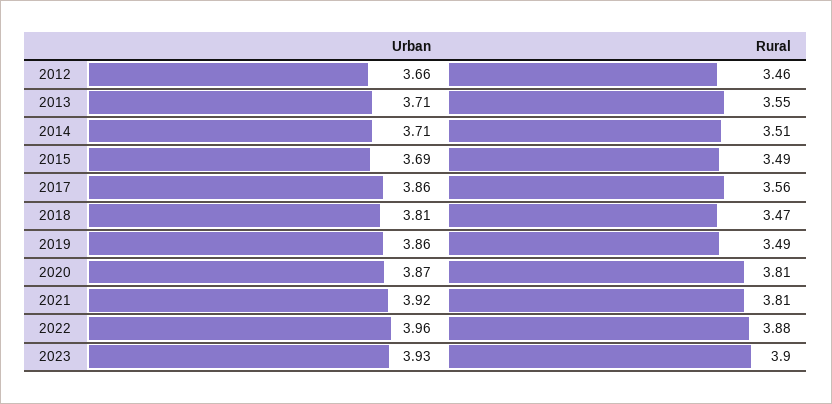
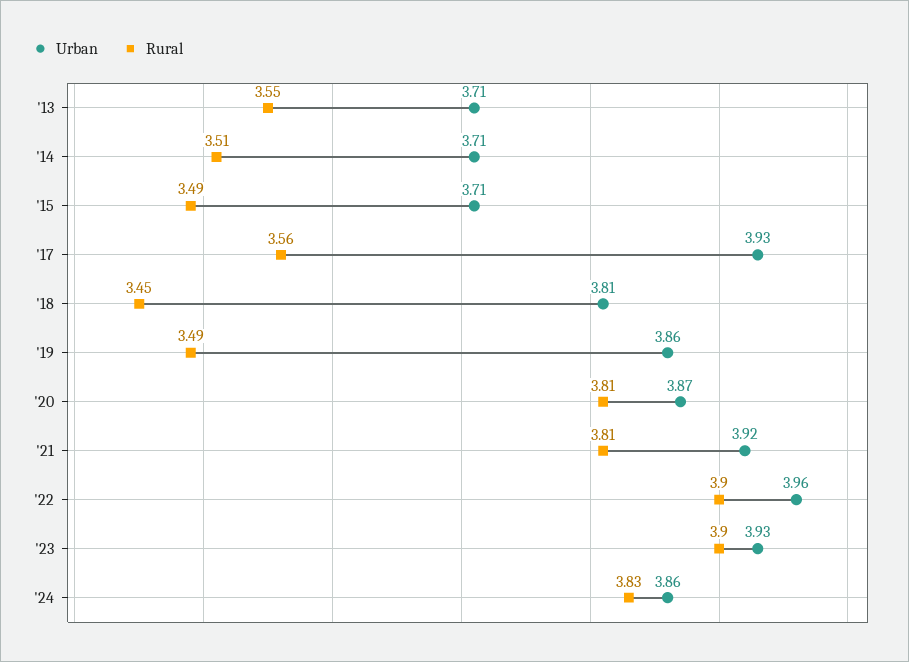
Urban, 2012: 3.66 -> none
Rural, 2012: 3.46 -> none
Urban, 2015: 3.69 -> 3.71
Urban, 2017: 3.86 -> 3.93
Rural, 2018: 3.47 -> 3.45
Rural, 2022: 3.88 -> 3.9
Urban, '24: none -> 3.86
Rural, '24: none -> 3.83

